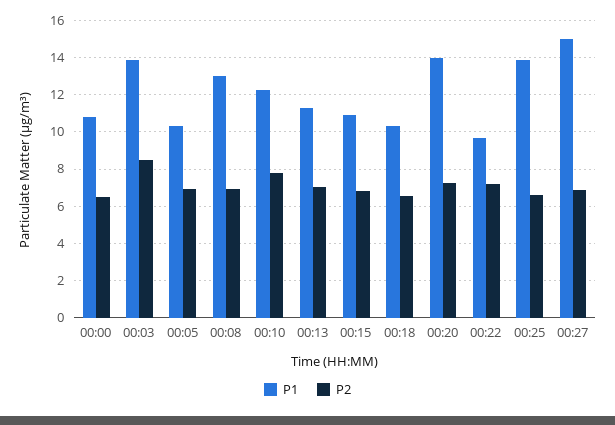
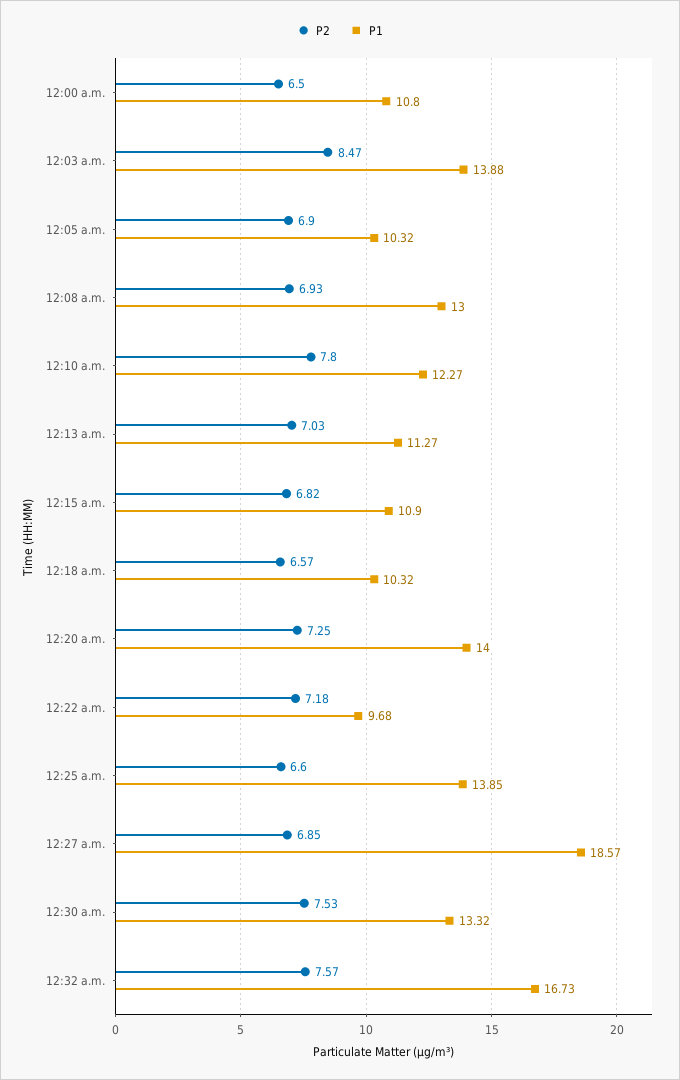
P1, 00:27: 15 -> 18.57
P2, 12:30 a.m.: none -> 7.53
P1, 12:30 a.m.: none -> 13.32
P2, 12:32 a.m.: none -> 7.57
P1, 12:32 a.m.: none -> 16.73

